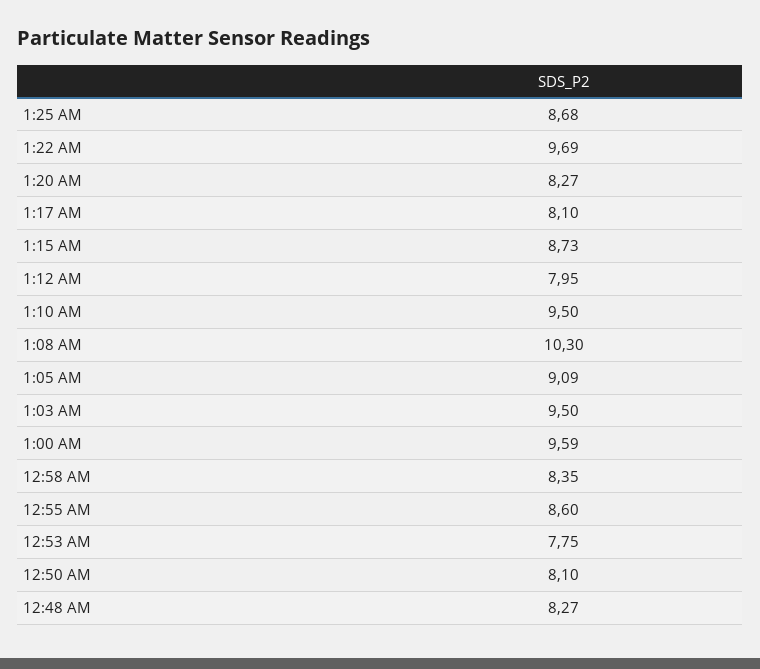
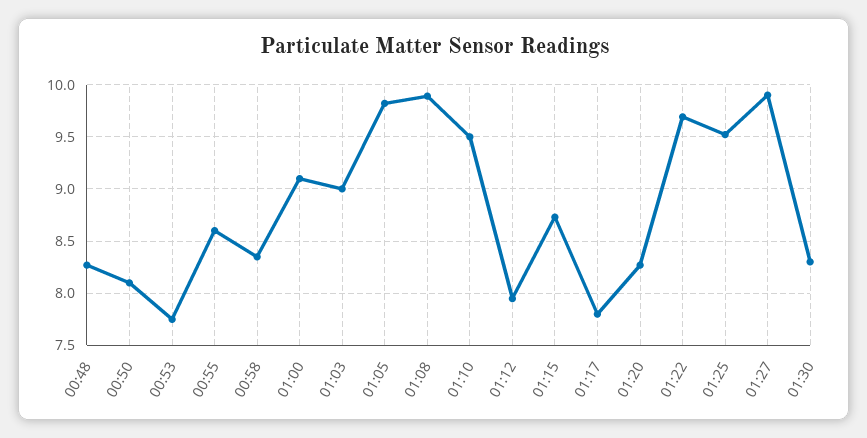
1:25 AM: 8.68 -> 9.5
1:17 AM: 8.1 -> 7.8
1:08 AM: 10.3 -> 9.9
1:05 AM: 9.09 -> 9.8
1:03 AM: 9.5 -> 9
1:00 AM: 9.59 -> 9.1
01:27: none -> 9.9
01:30: none -> 8.3

